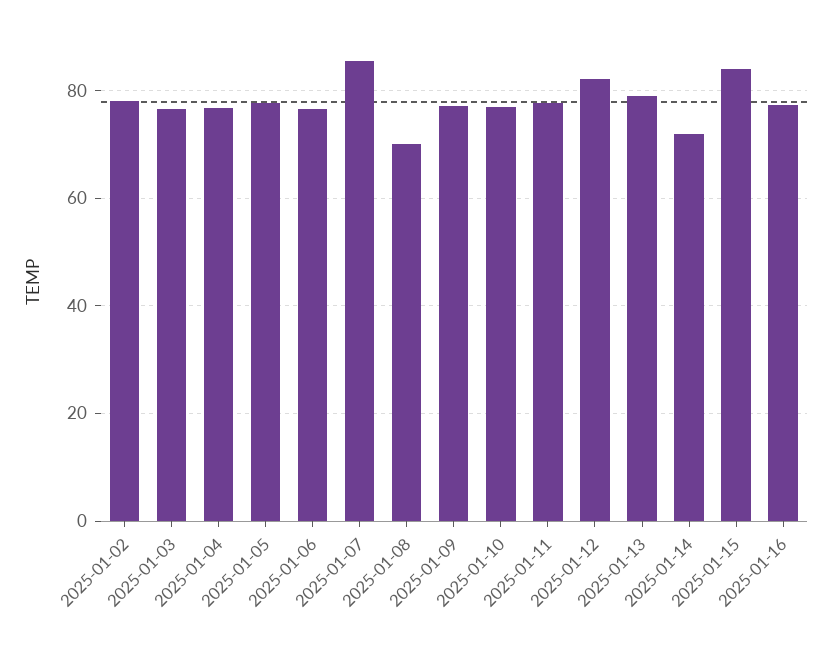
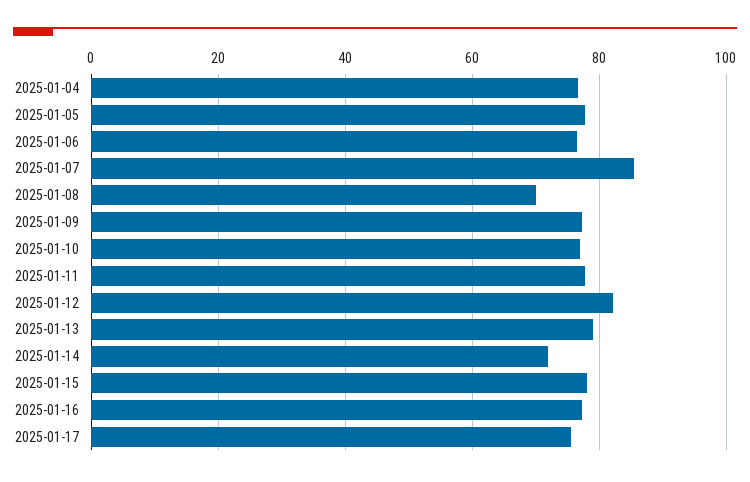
2025-01-02: 78 -> none
2025-01-03: 76 -> none
2025-01-15: 84 -> 78
2025-01-17: none -> 76

